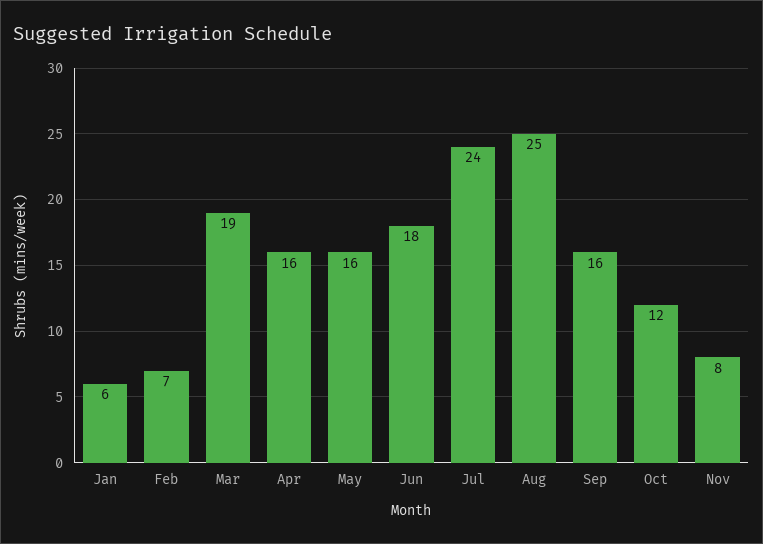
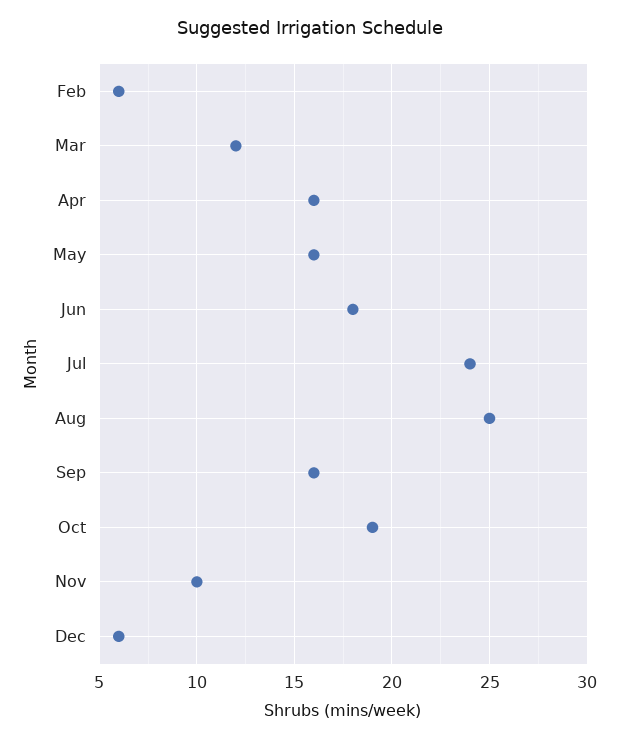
Jan: 6 -> none
Feb: 7 -> 6
Mar: 19 -> 12
Oct: 12 -> 19
Nov: 8 -> 10
Dec: none -> 6

